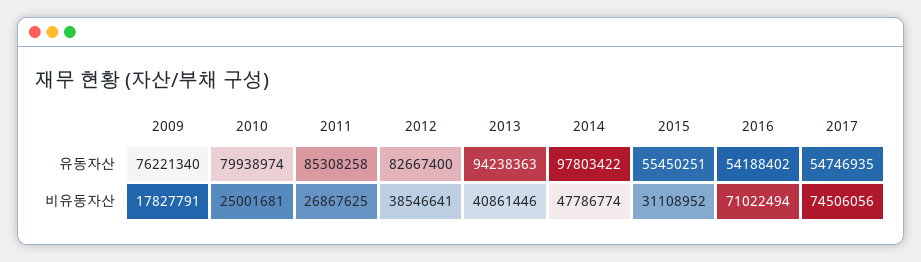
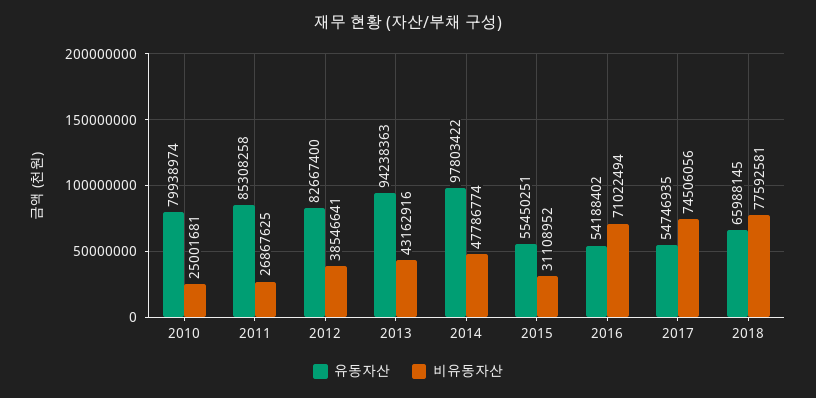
유동자산, 2009: 76221340 -> none
비유동자산, 2009: 17827791 -> none
비유동자산, 2013: 40861446 -> 43162916
유동자산, 2018: none -> 65988145
비유동자산, 2018: none -> 77592581

